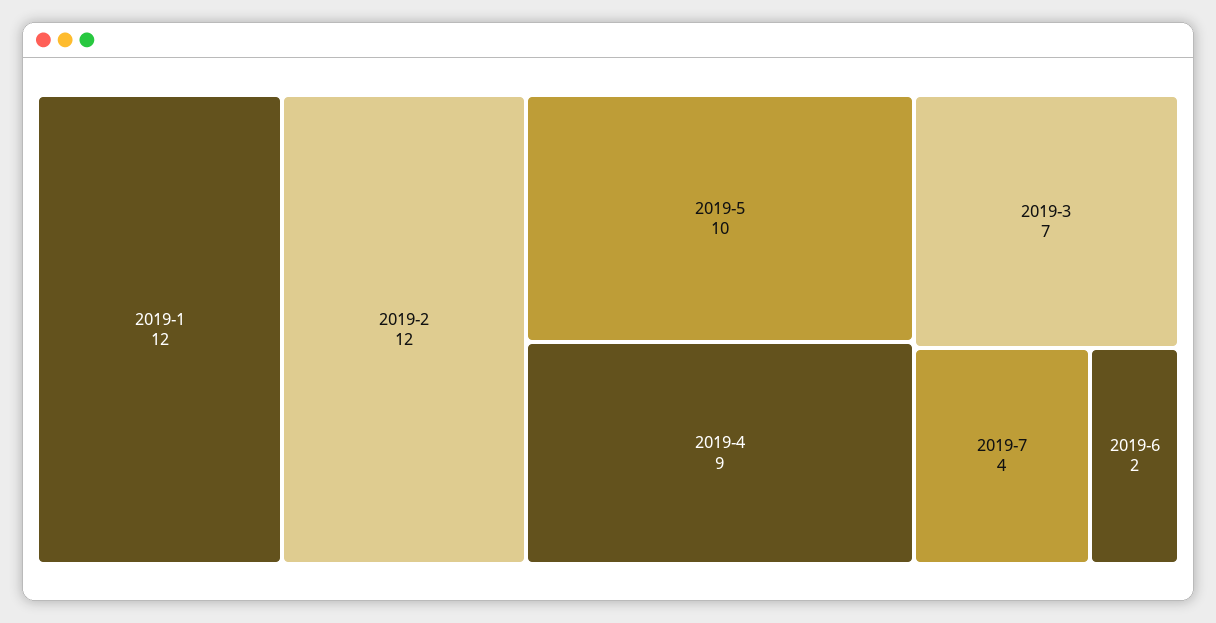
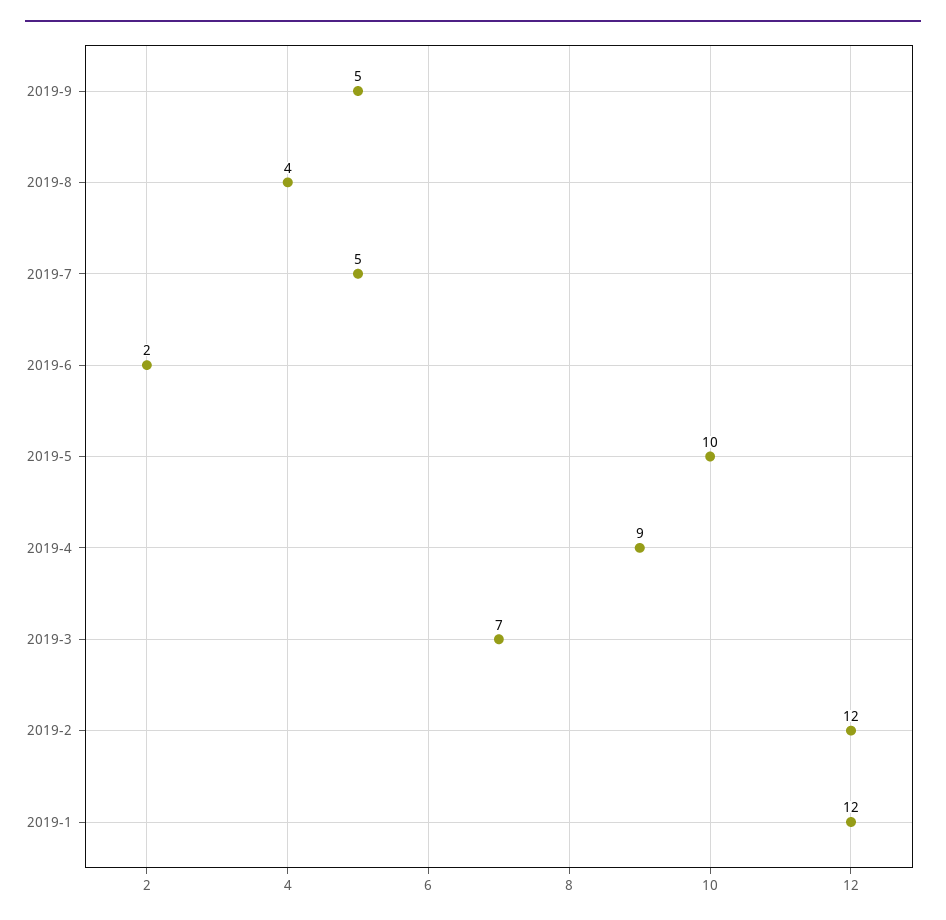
2019-7: 4 -> 5
2019-9: none -> 5
2019-8: none -> 4

